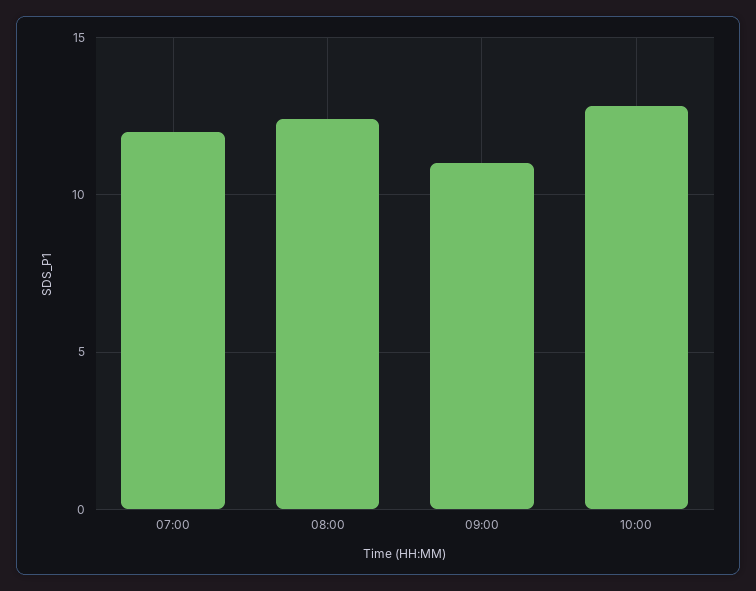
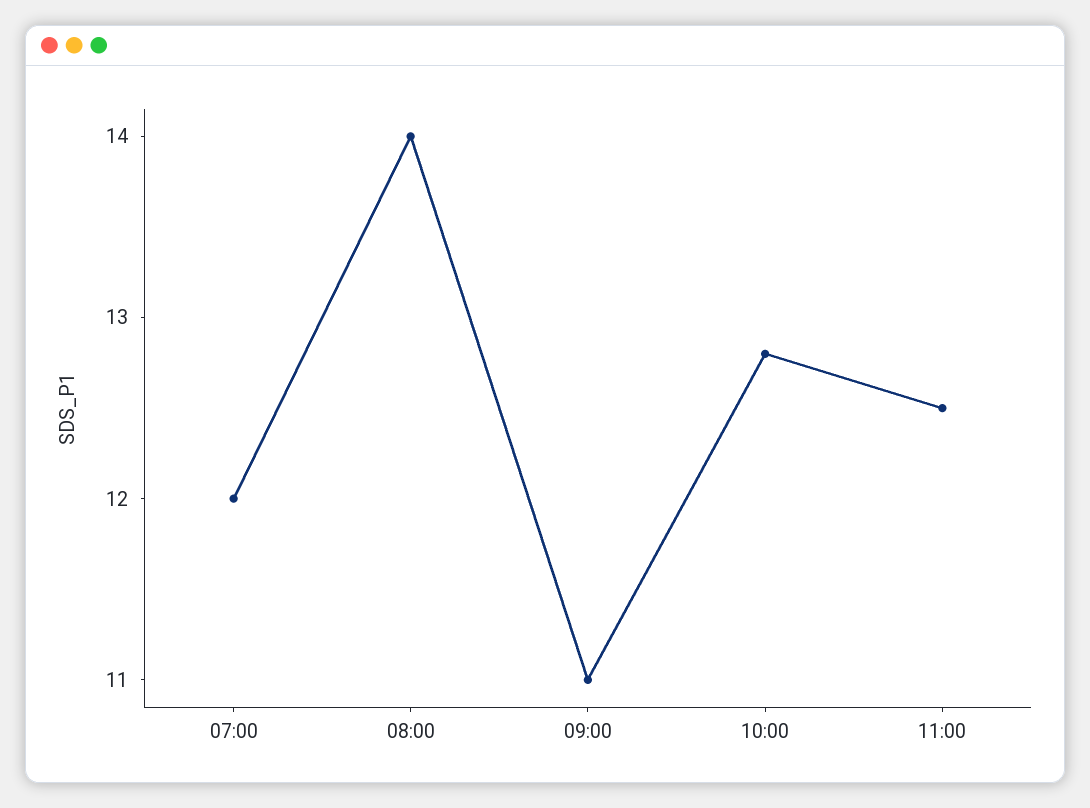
08:00: 12.5 -> 14
11:00: none -> 12.5

